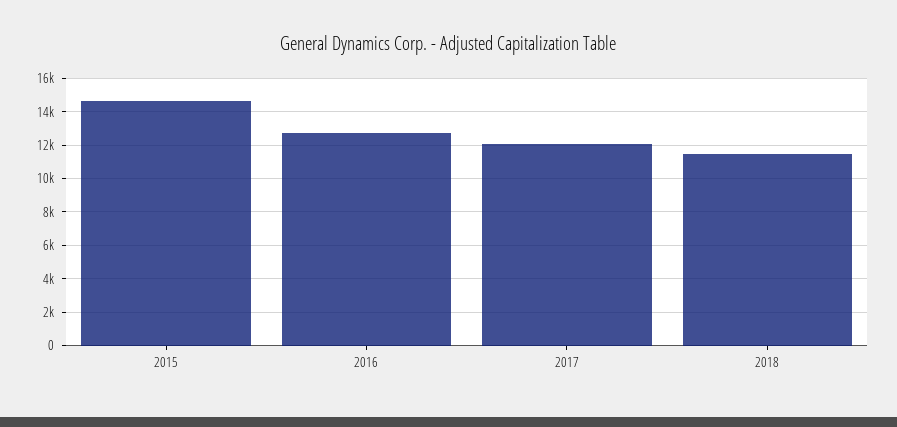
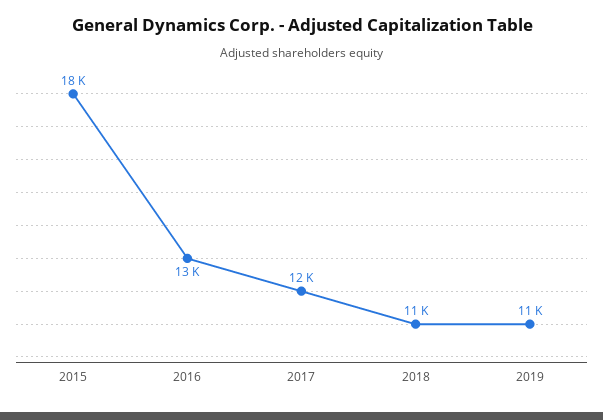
2015: 14500 -> 18000
2019: none -> 11000

